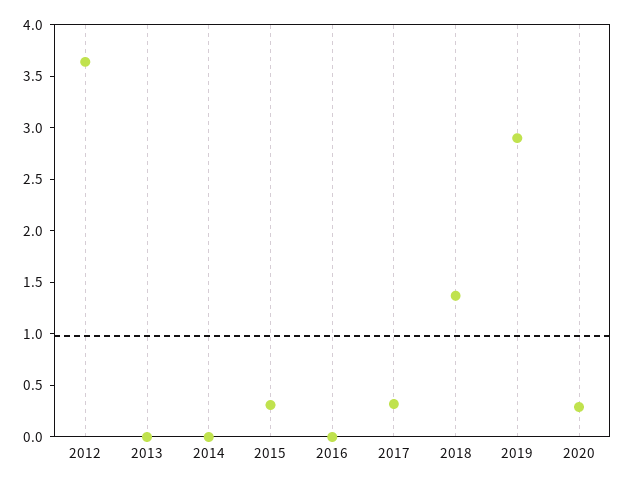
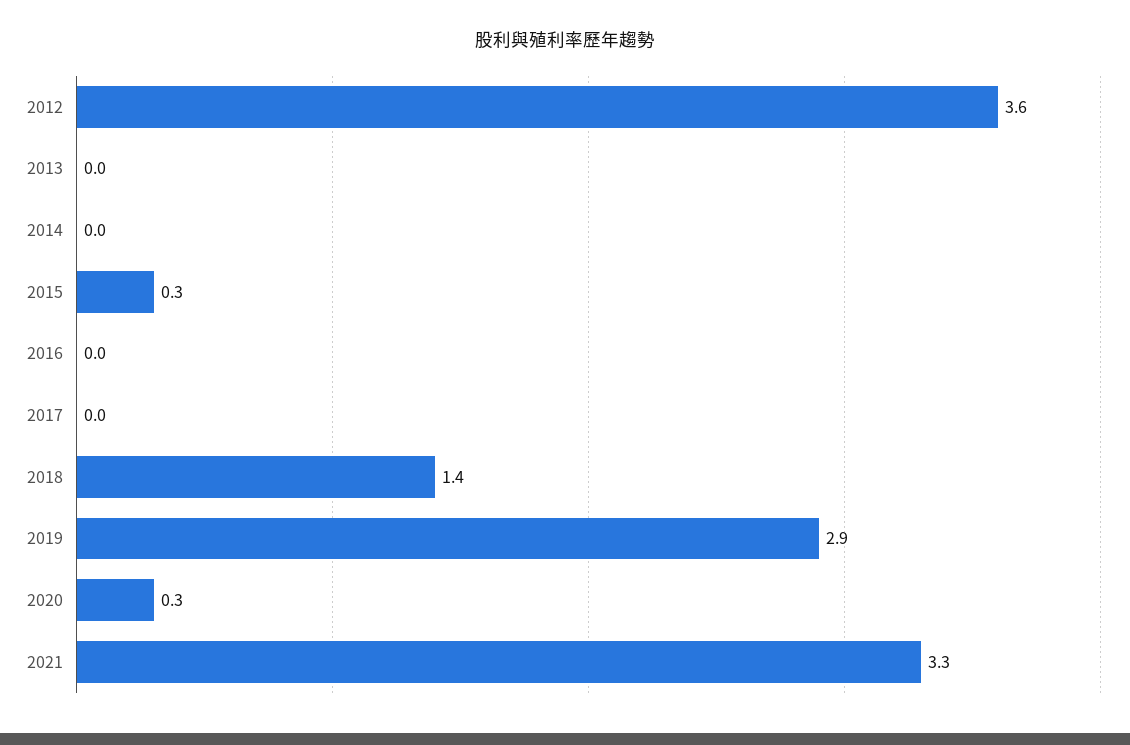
2017: 0.3 -> 0
2021: none -> 3.3

